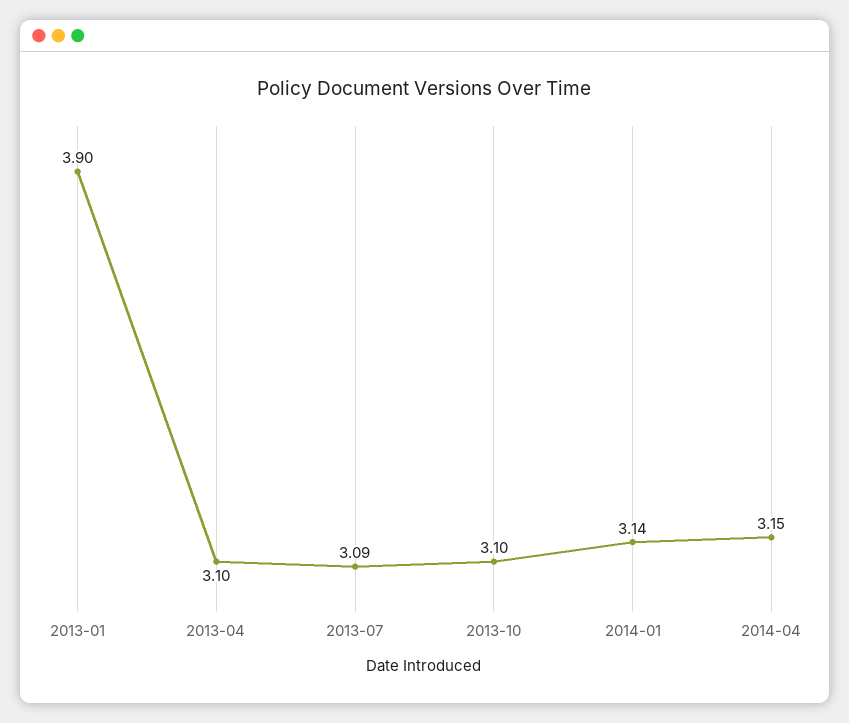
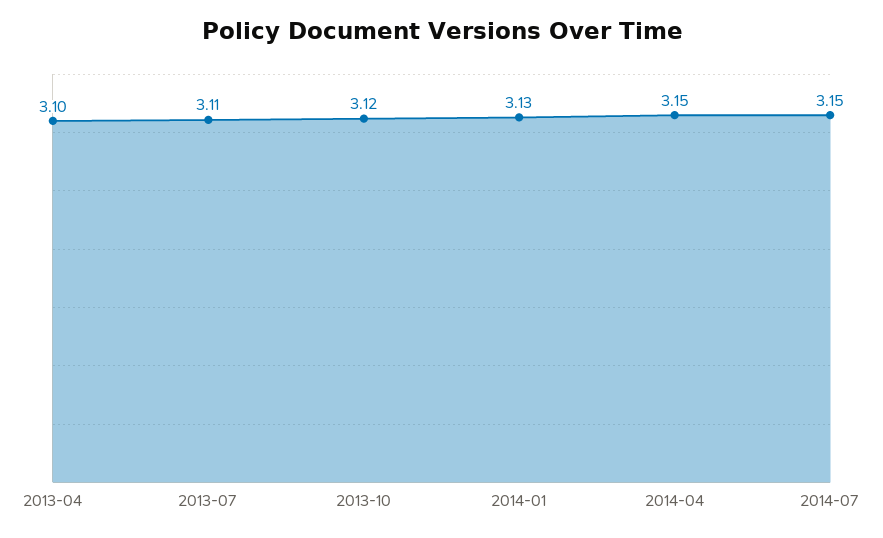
2013-01: 3.9 -> none
2013-07: 3.09 -> 3.11
2013-10: 3.1 -> 3.12
2014-01: 3.14 -> 3.13
2014-07: none -> 3.15

